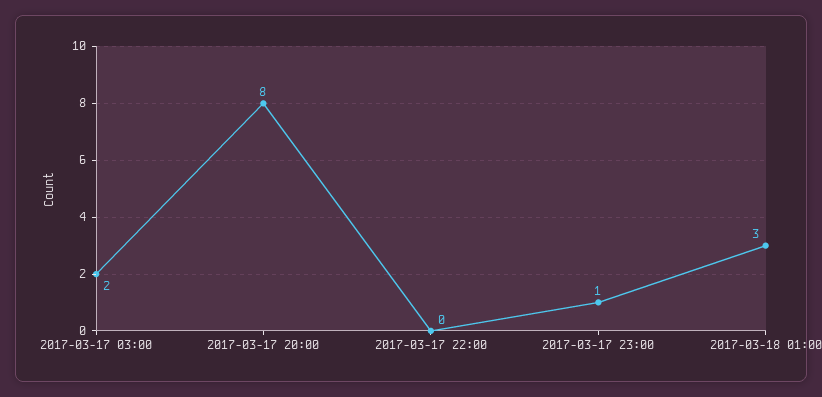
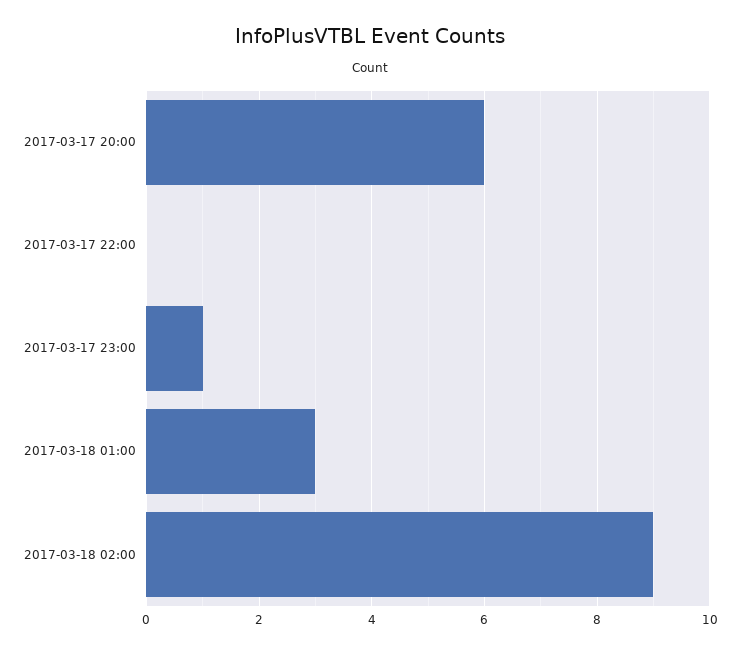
2017-03-17 03:00: 2 -> none
2017-03-17 20:00: 8 -> 6
2017-03-18 02:00: none -> 9

